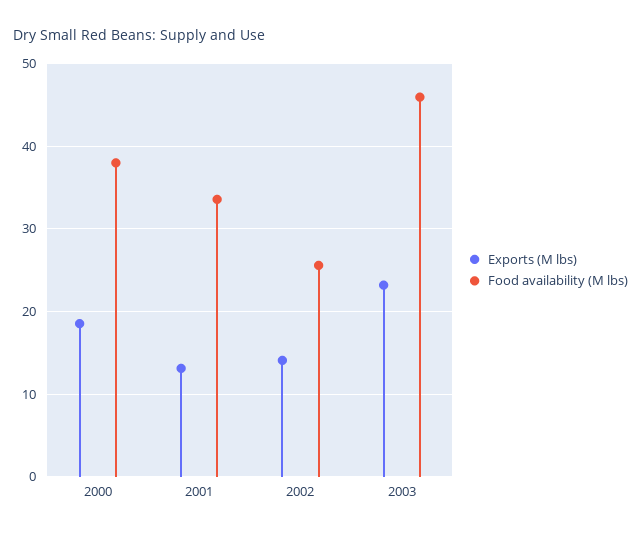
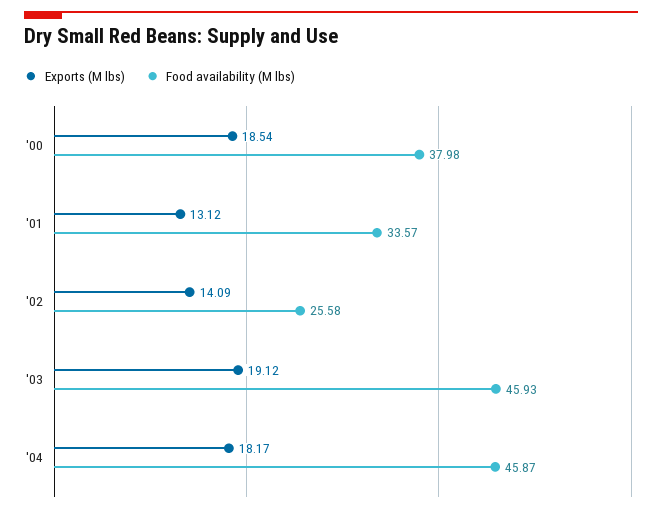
Exports (M lbs), 2003: 23 -> 19.12
Exports (M lbs), '04: none -> 18.17
Food availability (M lbs), '04: none -> 45.87

